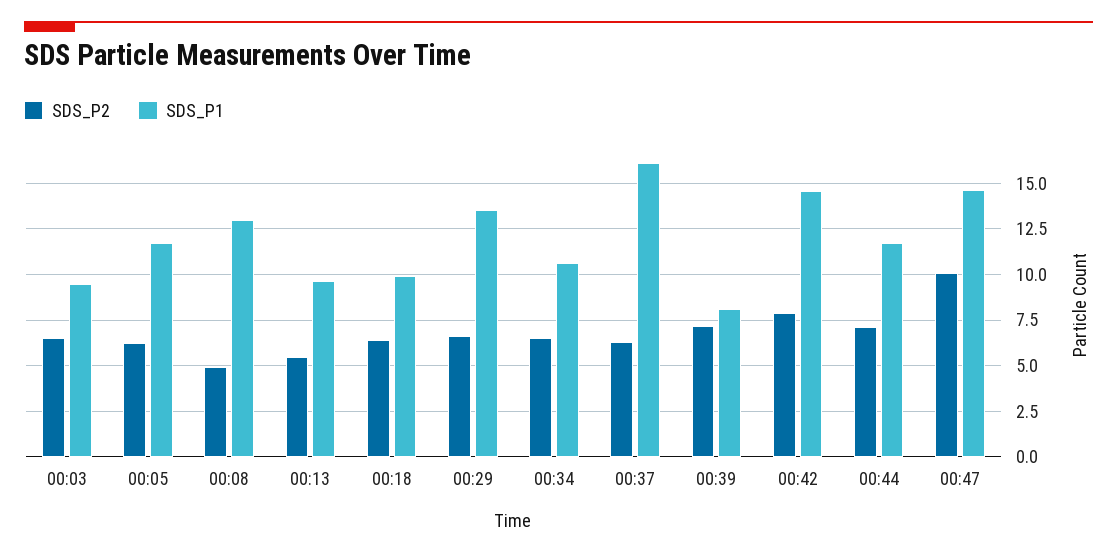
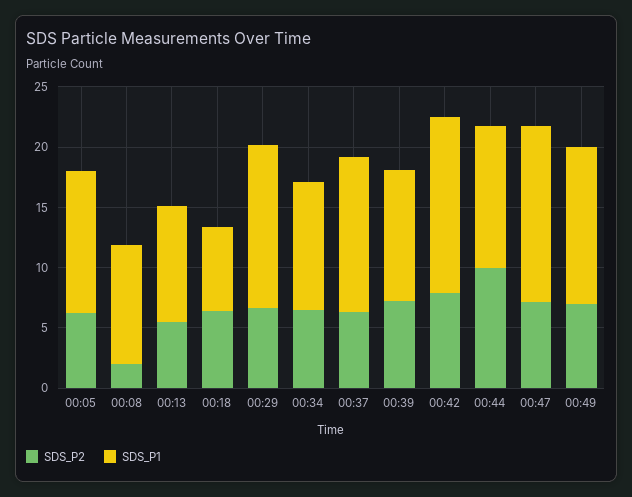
SDS_P2, 00:03: 6.5 -> none
SDS_P1, 00:03: 9.5 -> none
SDS_P2, 00:08: 5 -> 2
SDS_P1, 00:08: 13 -> 10
SDS_P1, 00:18: 10 -> 7
SDS_P1, 00:37: 16 -> 13
SDS_P1, 00:39: 8 -> 11
SDS_P2, 00:44: 7 -> 10
SDS_P2, 00:47: 10 -> 7
SDS_P2, 00:49: none -> 7
SDS_P1, 00:49: none -> 13

